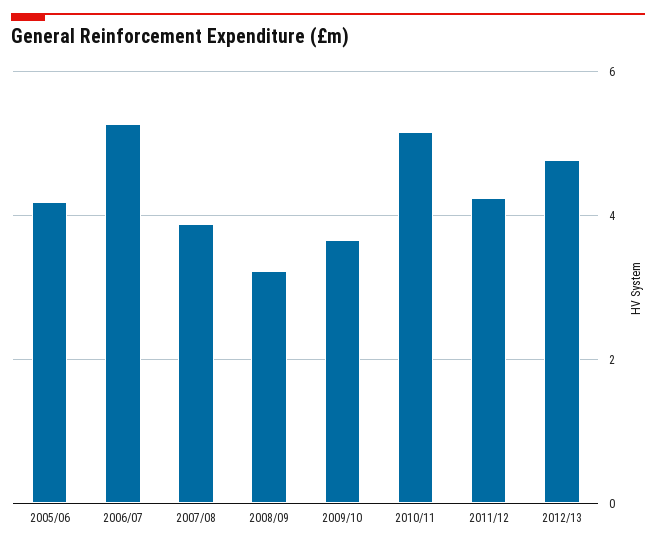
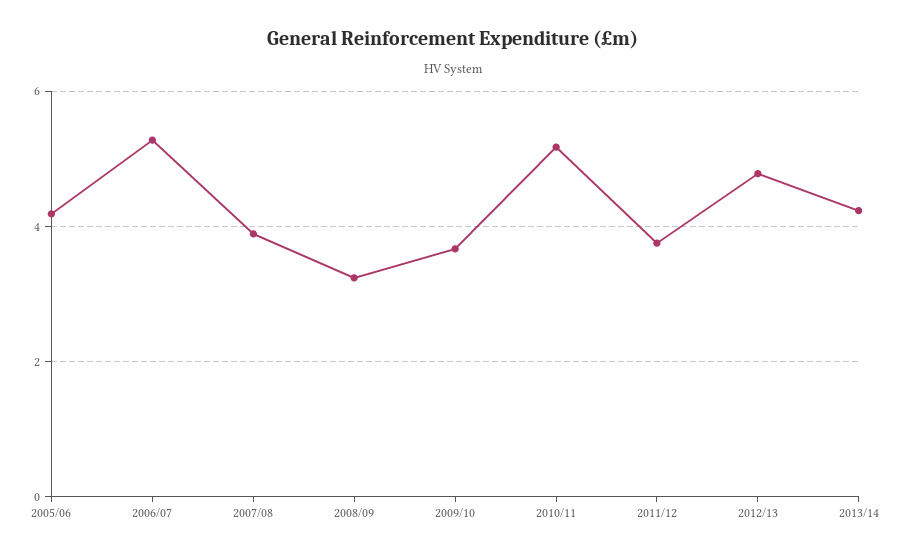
2011/12: 4.2 -> 3.8
2013/14: none -> 4.2

